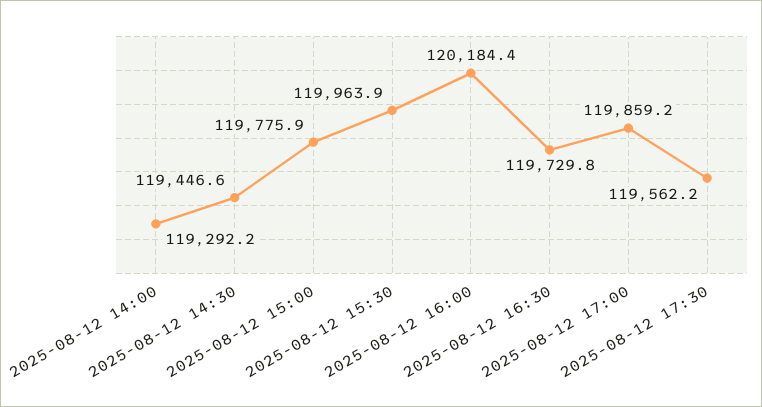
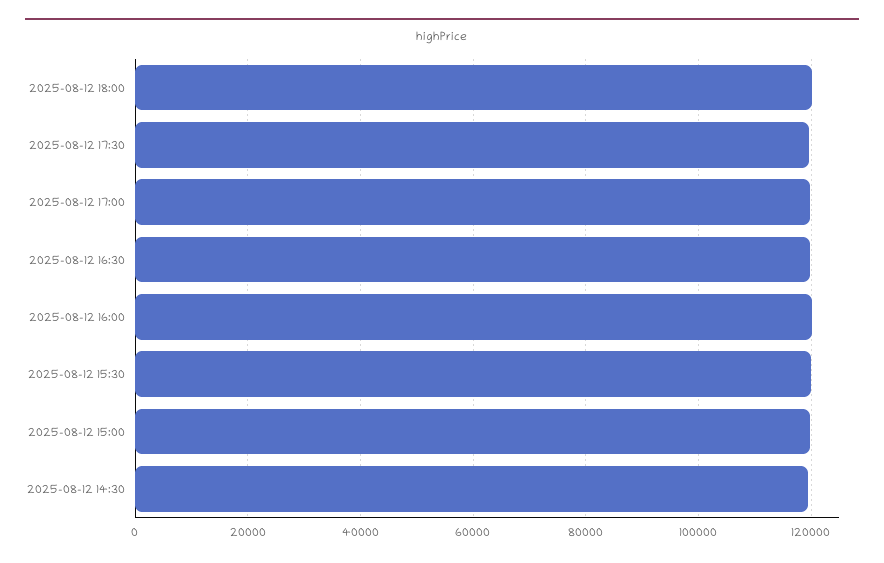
2025-08-12 14:00: 119292.2 -> none
2025-08-12 18:00: none -> 120000

